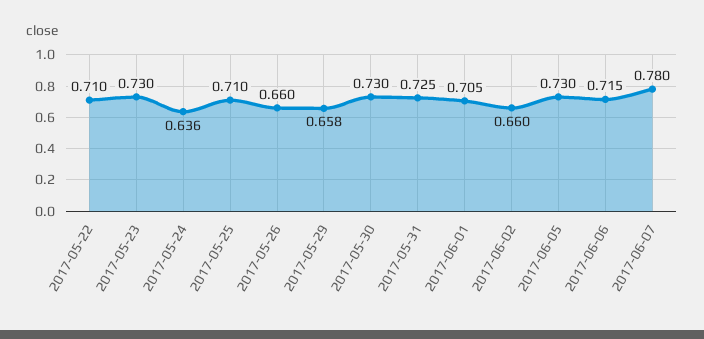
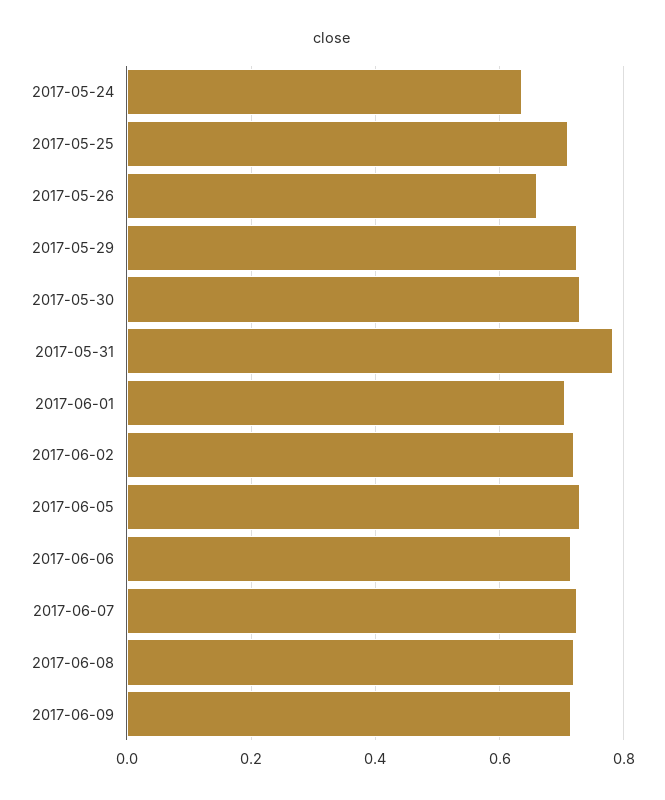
2017-05-22: 0.71 -> none
2017-05-23: 0.73 -> none
2017-05-29: 0.658 -> 0.72
2017-05-31: 0.725 -> 0.78
2017-06-02: 0.66 -> 0.72
2017-06-07: 0.78 -> 0.72
2017-06-08: none -> 0.72
2017-06-09: none -> 0.72

